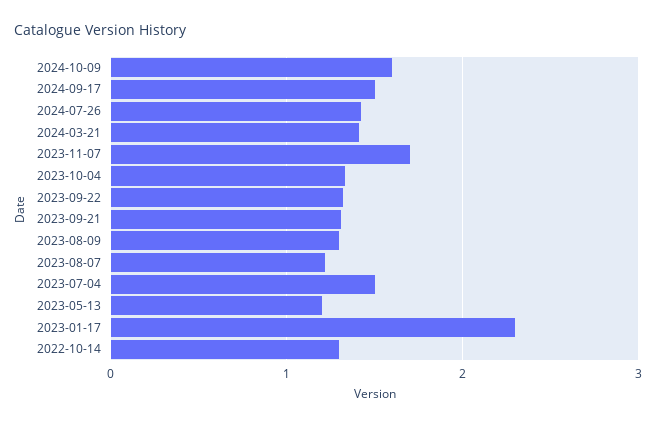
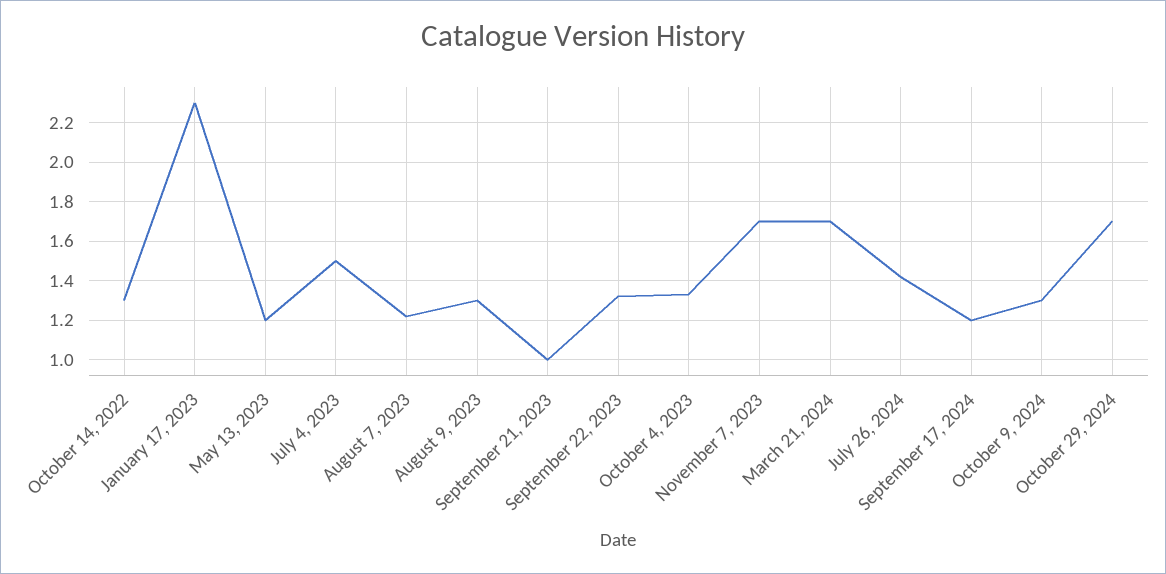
2024-10-09: 1.6 -> 1.3
2024-09-17: 1.5 -> 1.2
2024-03-21: 1.4 -> 1.7
2023-09-21: 1.3 -> 1
October 29, 2024: none -> 1.7

